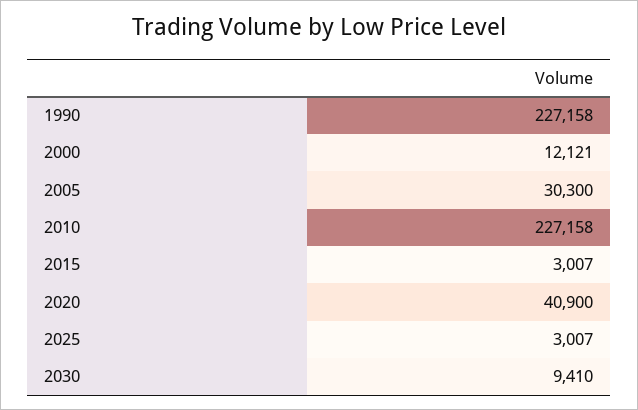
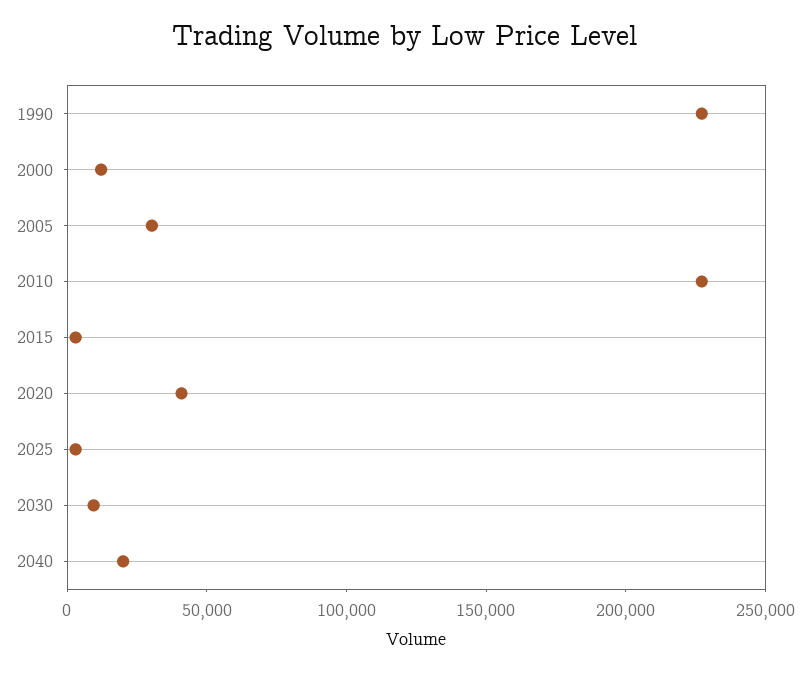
2040: none -> 20000

